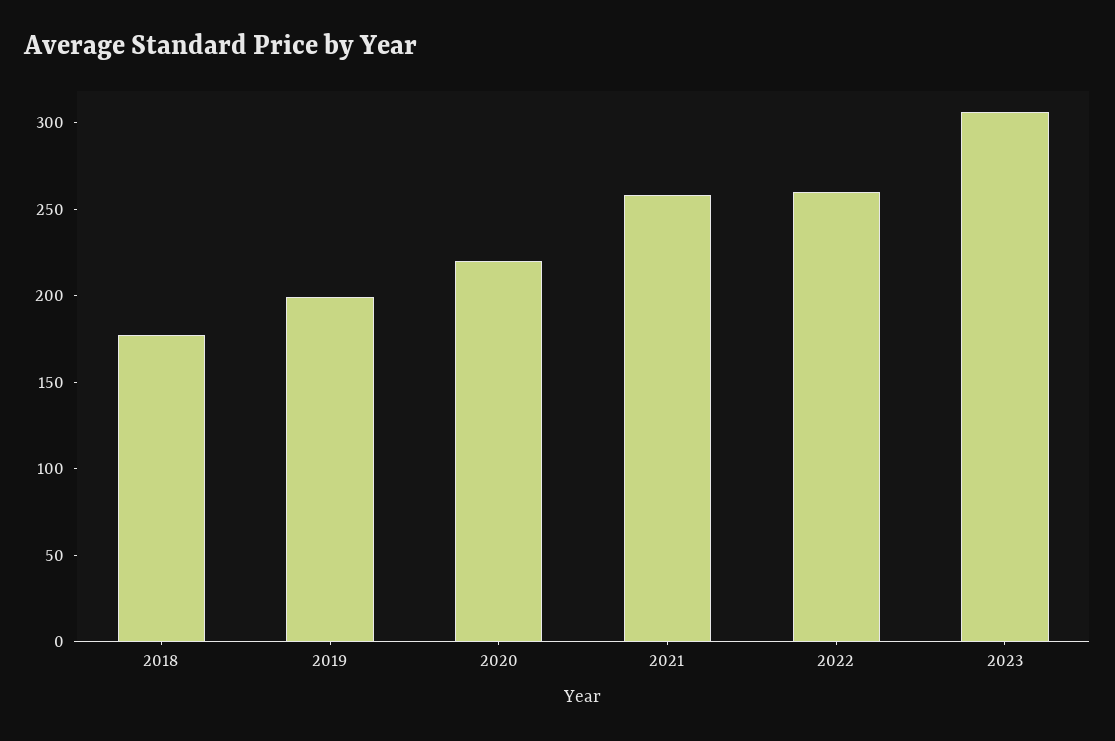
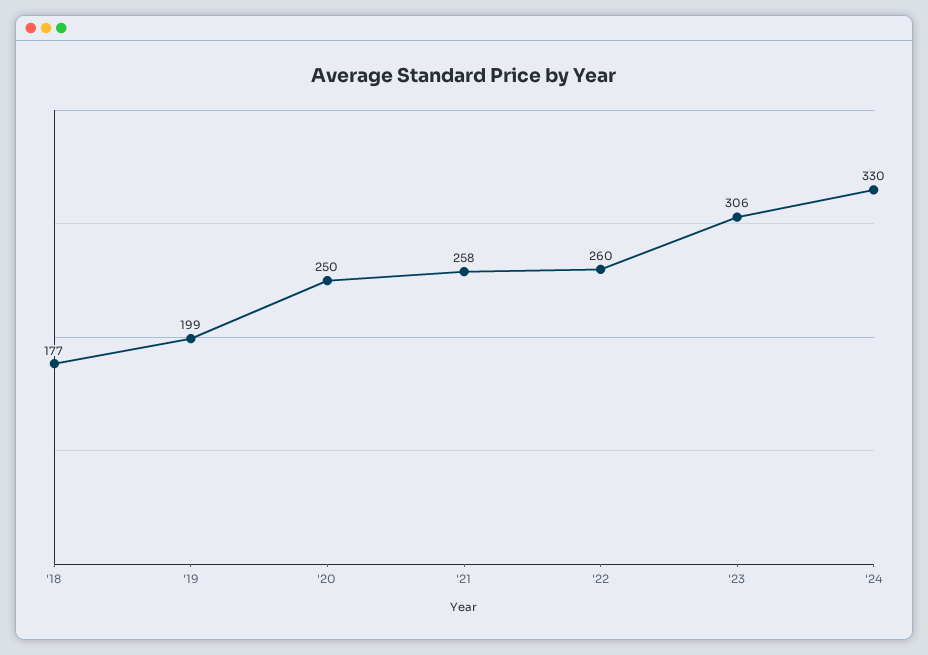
2020: 220 -> 250
'24: none -> 330

